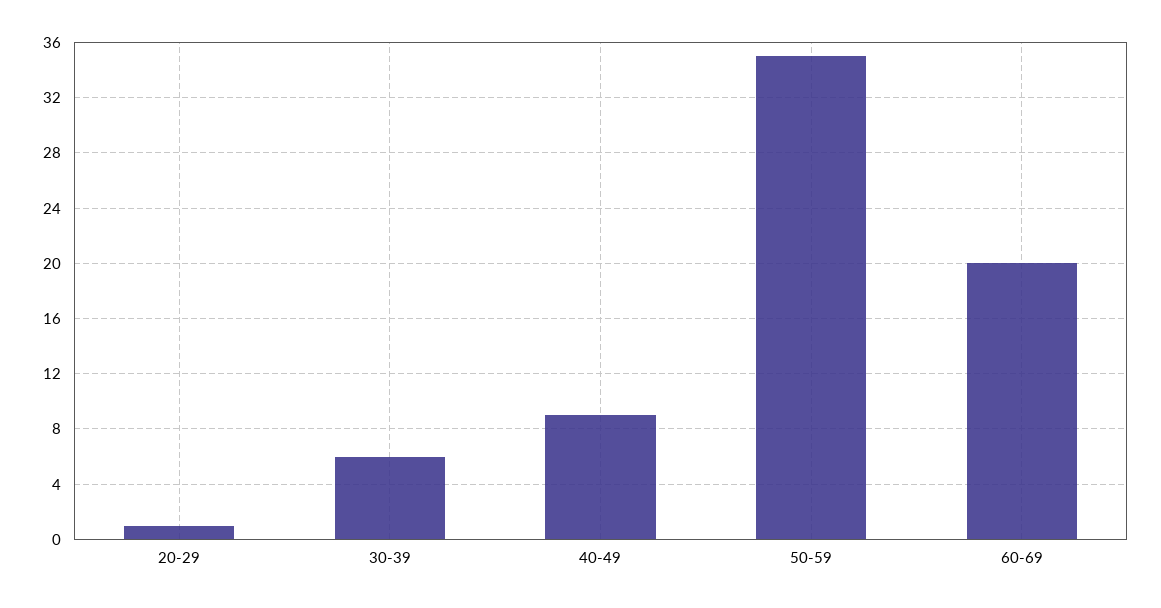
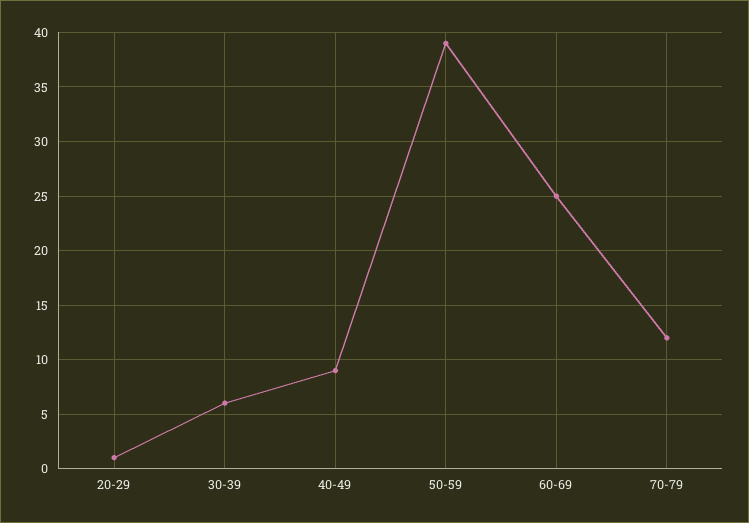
50-59: 35 -> 39
60-69: 20 -> 25
70-79: none -> 12

